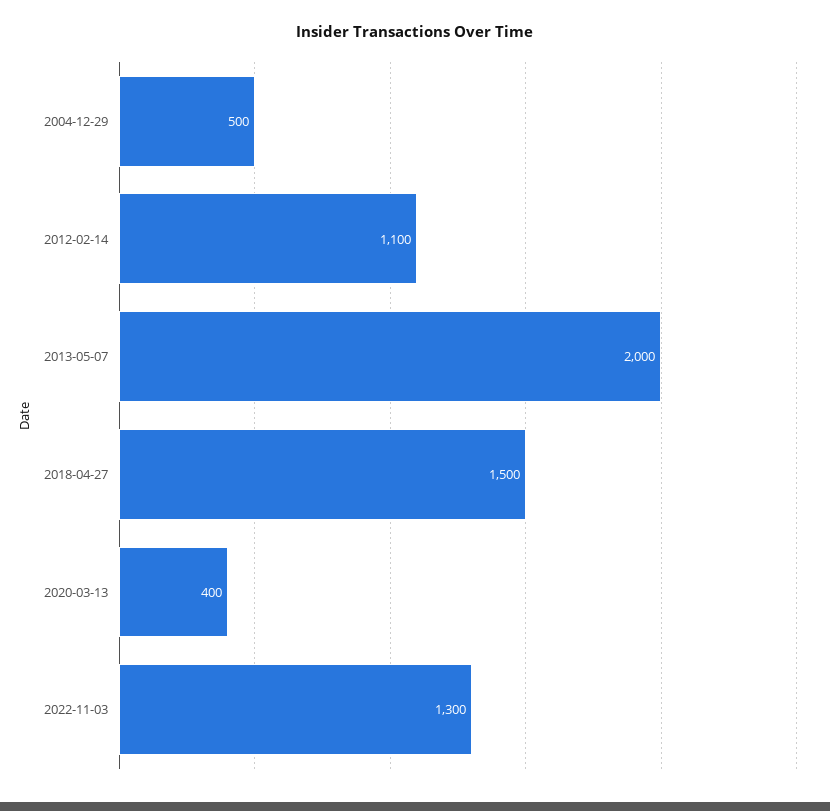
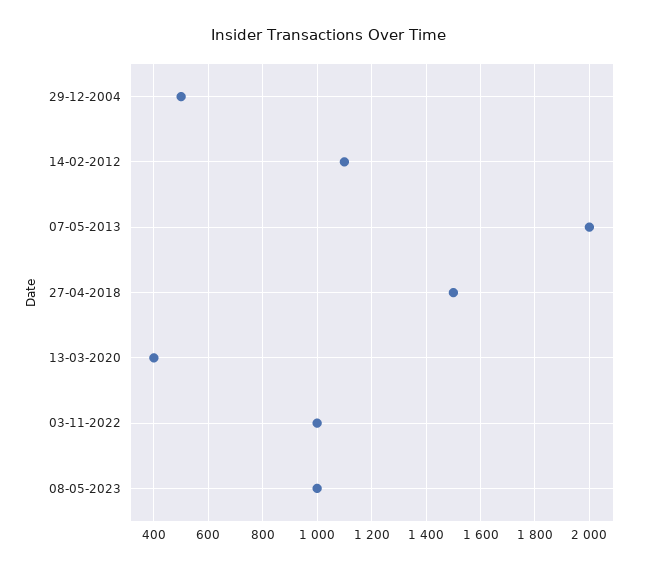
2022-11-03: 1300 -> 1000
08-05-2023: none -> 1000

